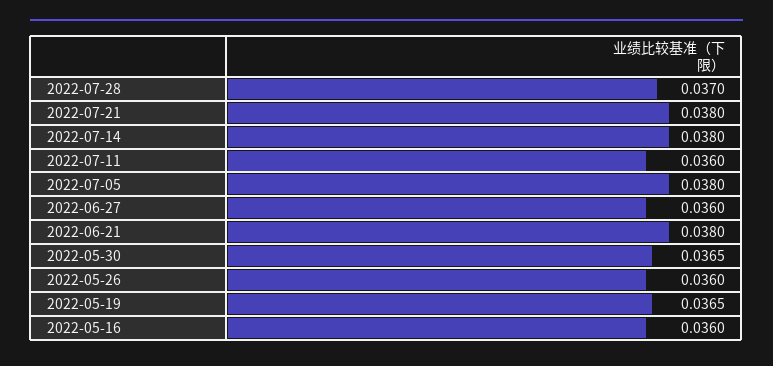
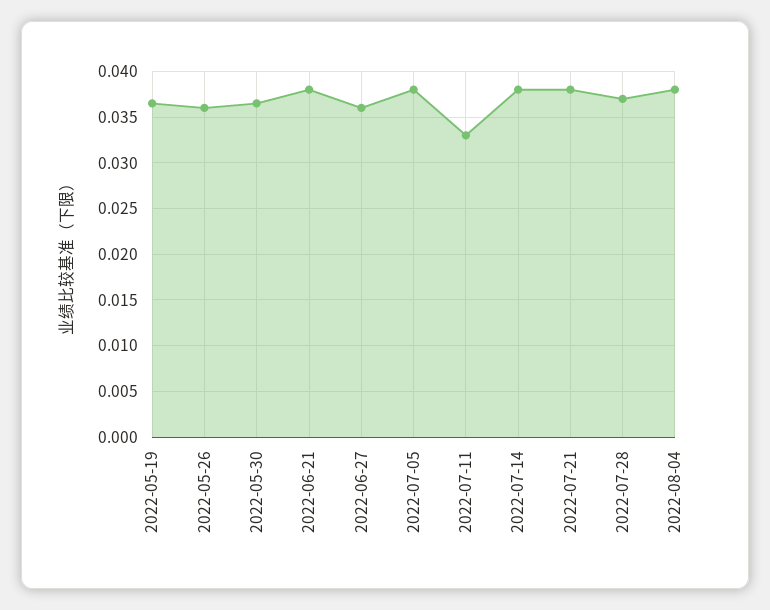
2022-07-11: 0.036 -> 0.033
2022-05-16: 0.036 -> none
2022-08-04: none -> 0.038

